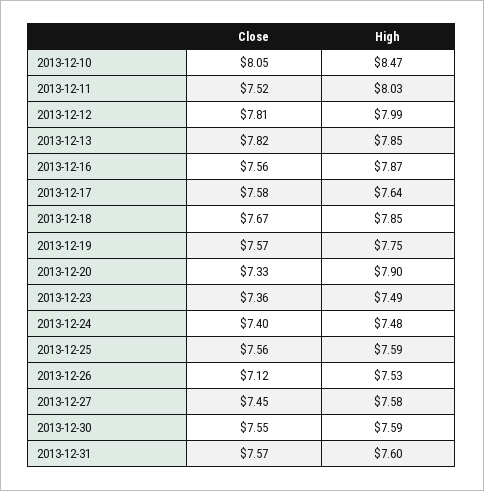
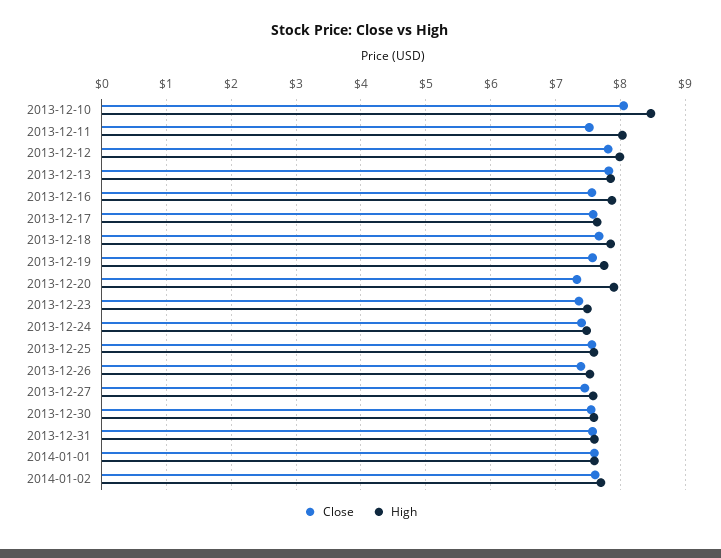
Close, 2013-12-26: 7.12 -> 7.4
Close, 2014-01-01: none -> 7.6
High, 2014-01-01: none -> 7.6
Close, 2014-01-02: none -> 7.6
High, 2014-01-02: none -> 7.7

